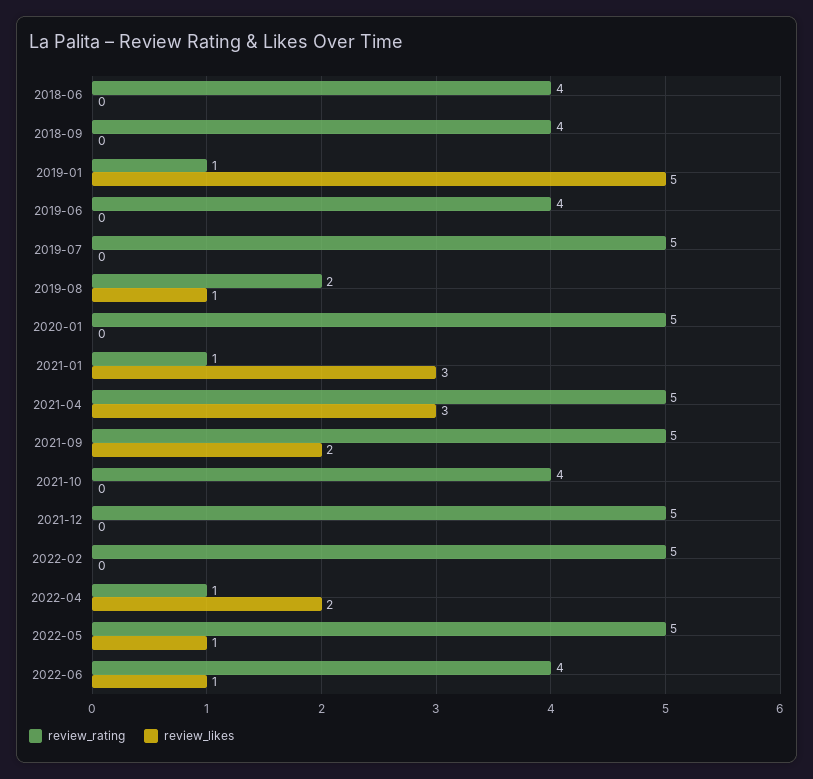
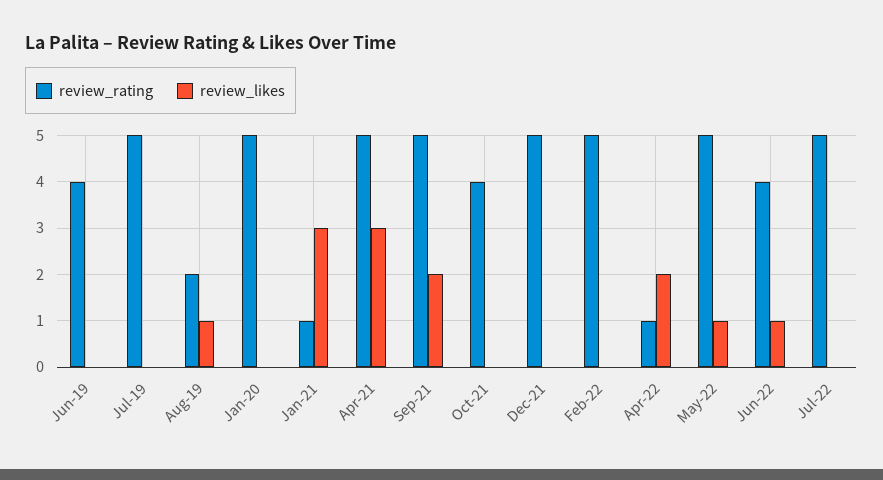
review_rating, 2018-06: 4 -> none
review_likes, 2018-06: 0 -> none
review_rating, 2018-09: 4 -> none
review_likes, 2018-09: 0 -> none
review_rating, 2019-01: 1 -> none
review_likes, 2019-01: 5 -> none
review_rating, Jul-22: none -> 5
review_likes, Jul-22: none -> 0

